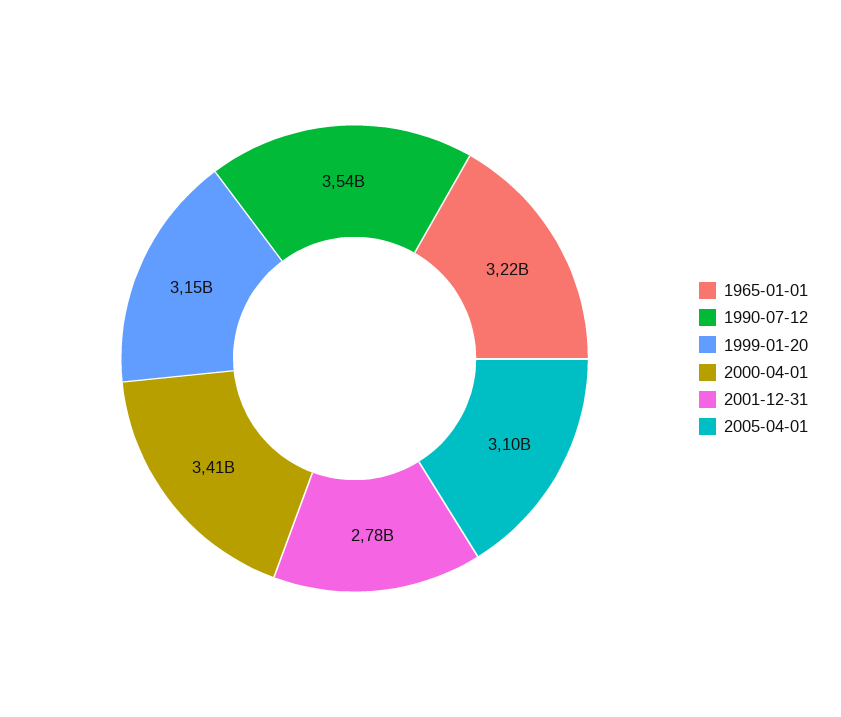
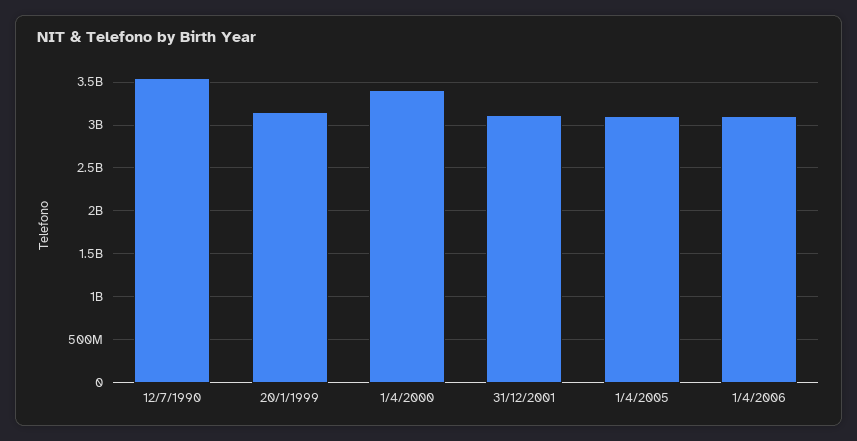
1965-01-01: 3220000000 -> none
2001-12-31: 2780000000 -> 3100000000
1/4/2006: none -> 3100000000

